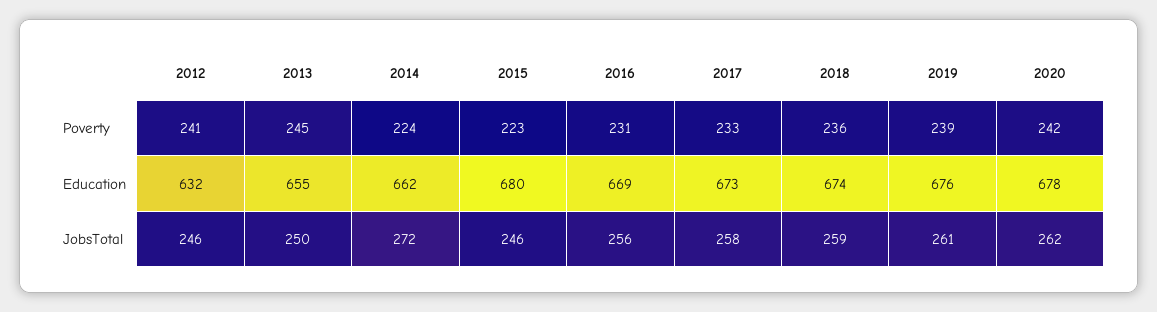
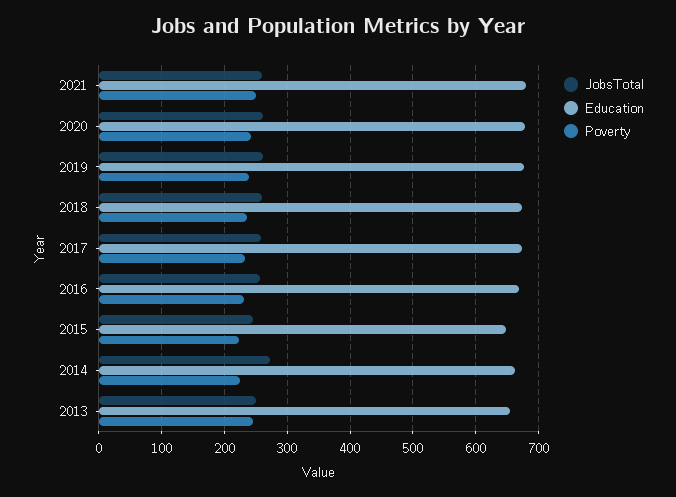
Poverty, 2012: 241 -> none
Education, 2012: 632 -> none
Education, 2015: 680 -> 650
JobsTotal, 2012: 246 -> none
JobsTotal, 2021: none -> 260
Education, 2021: none -> 680
Poverty, 2021: none -> 250

